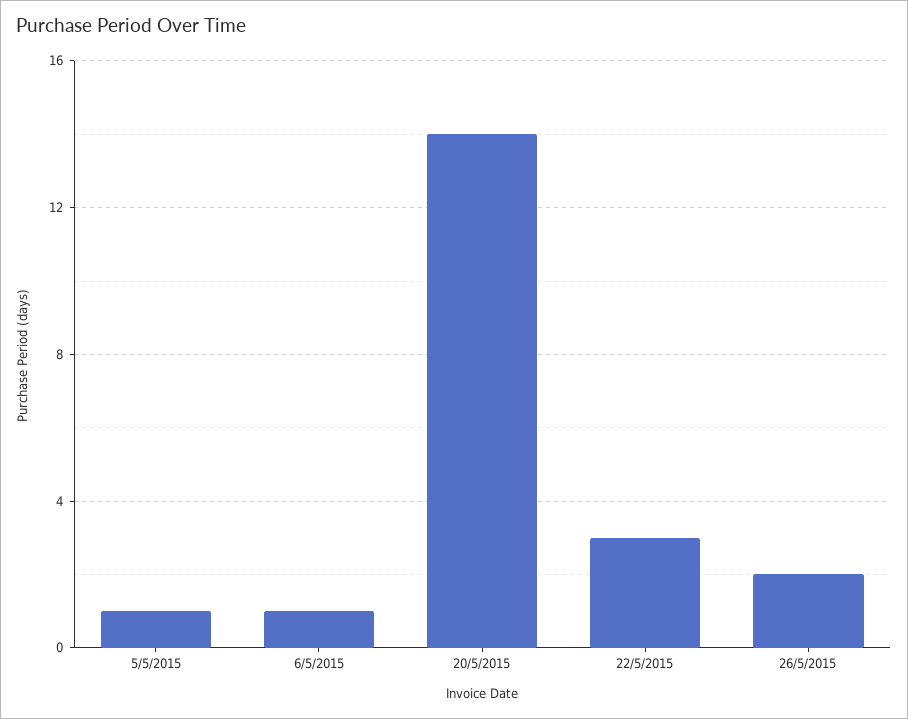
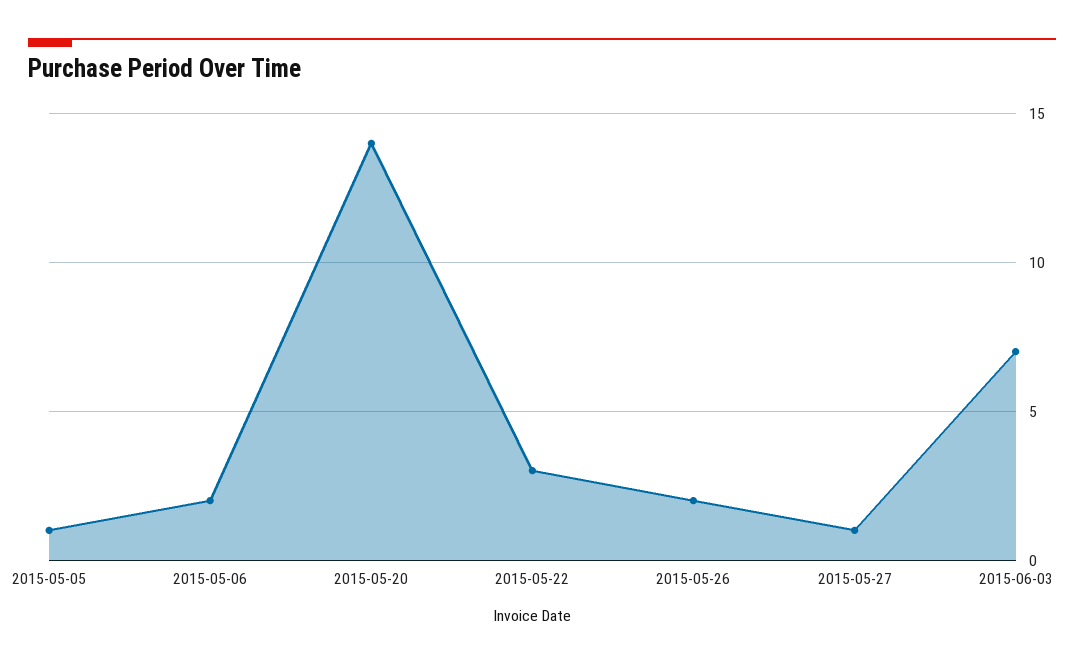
6/5/2015: 1 -> 2
2015-05-27: none -> 1
2015-06-03: none -> 7

